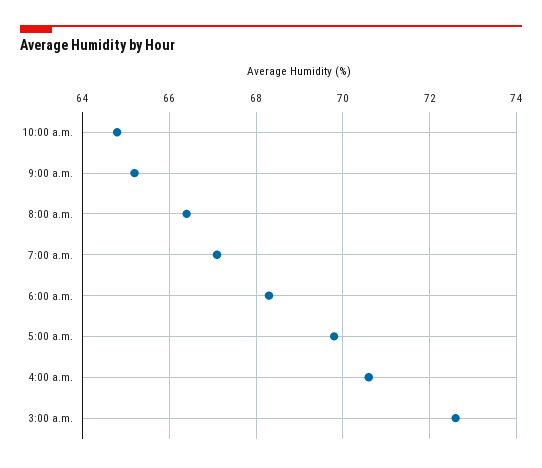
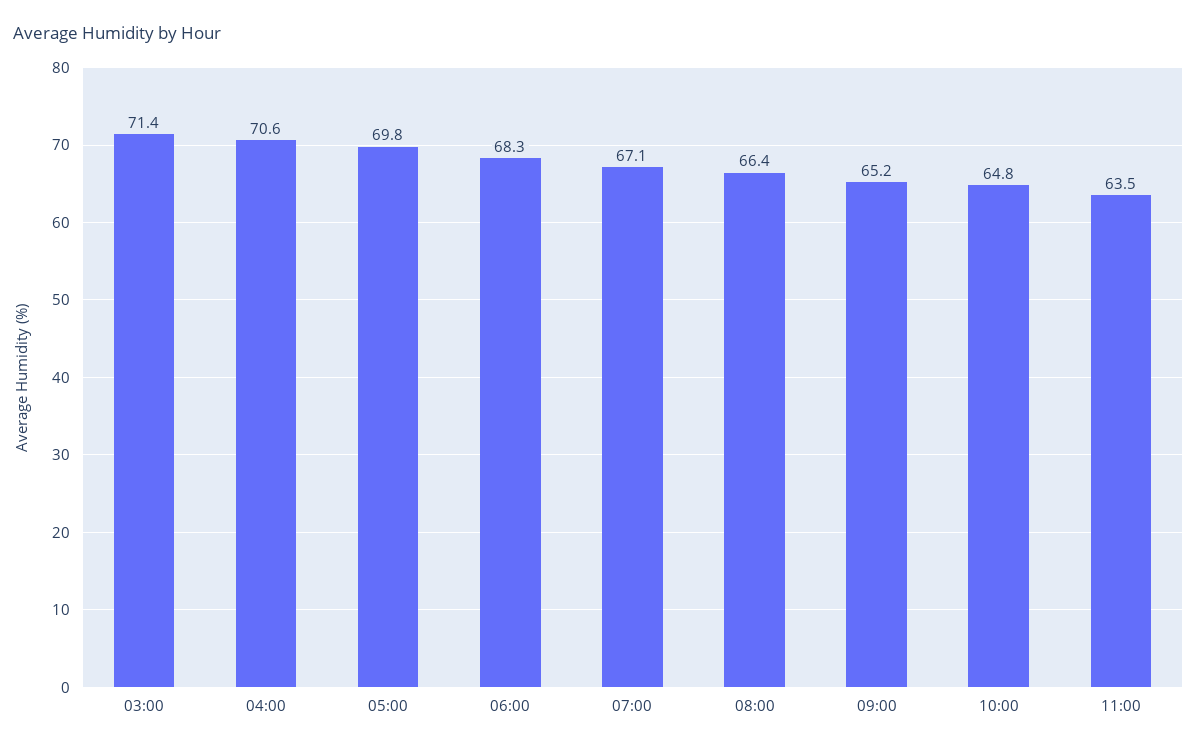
3:00 a.m.: 72.5 -> 71.4
11:00: none -> 63.5

